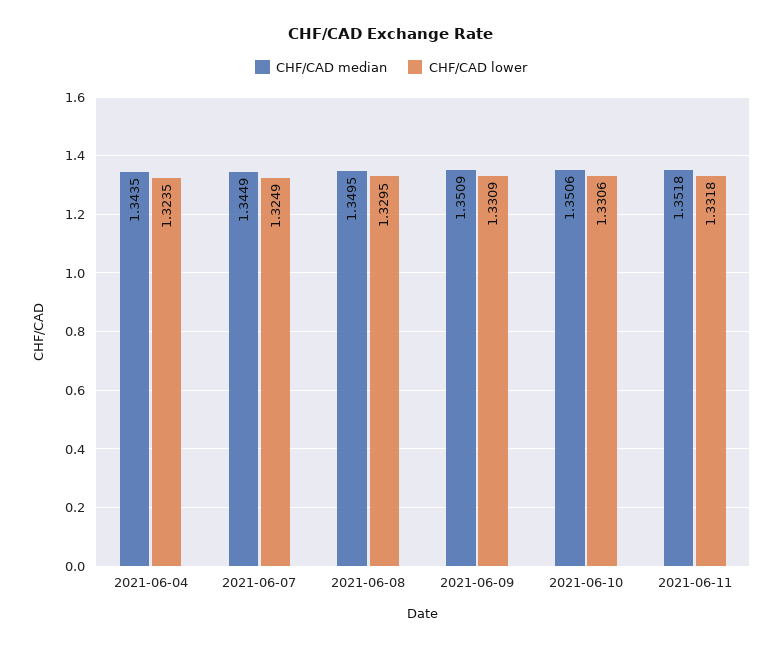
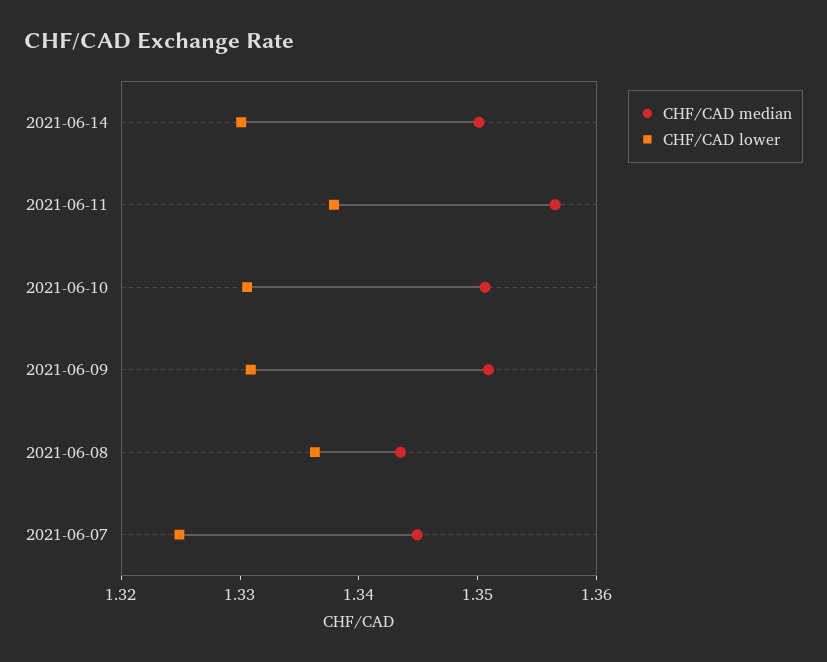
CHF/CAD median, 2021-06-04: 1.3435 -> none
CHF/CAD lower, 2021-06-04: 1.3235 -> none
CHF/CAD median, 2021-06-08: 1.3495 -> 1.344
CHF/CAD lower, 2021-06-08: 1.3295 -> 1.336
CHF/CAD median, 2021-06-11: 1.3518 -> 1.356
CHF/CAD lower, 2021-06-11: 1.3318 -> 1.338
CHF/CAD median, 2021-06-14: none -> 1.35
CHF/CAD lower, 2021-06-14: none -> 1.33

